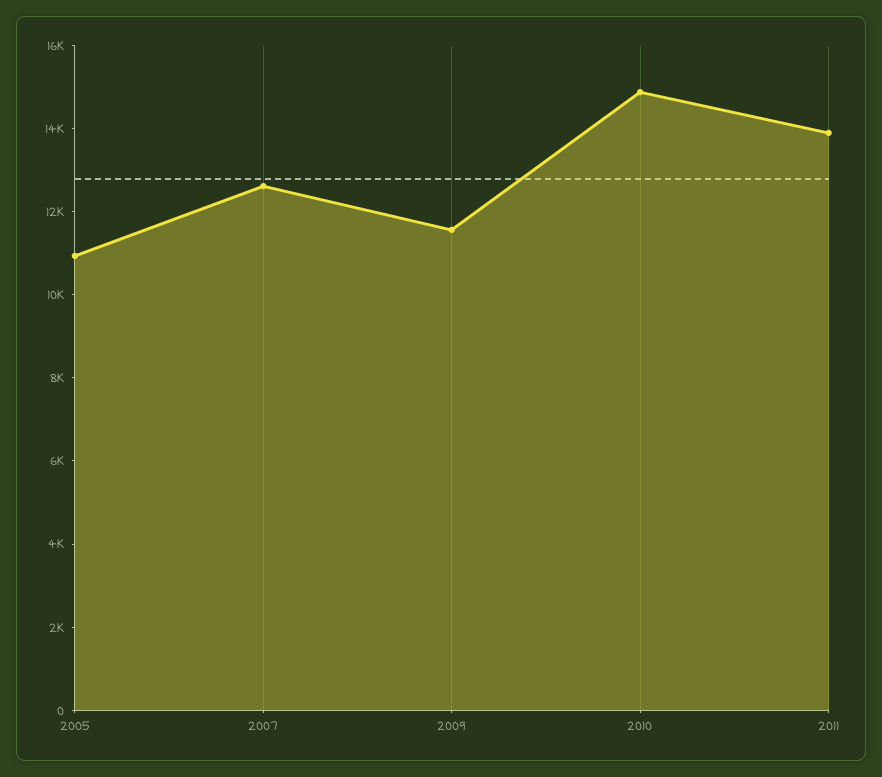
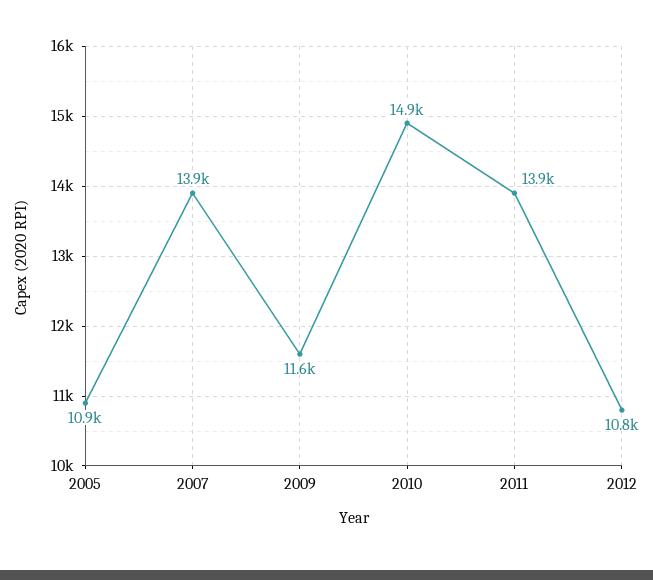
2007: 12500 -> 13900
2012: none -> 10800

